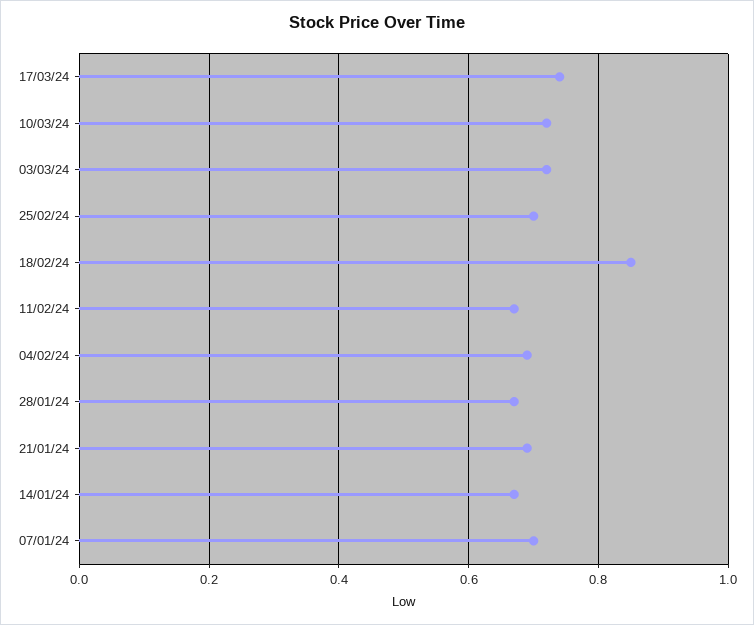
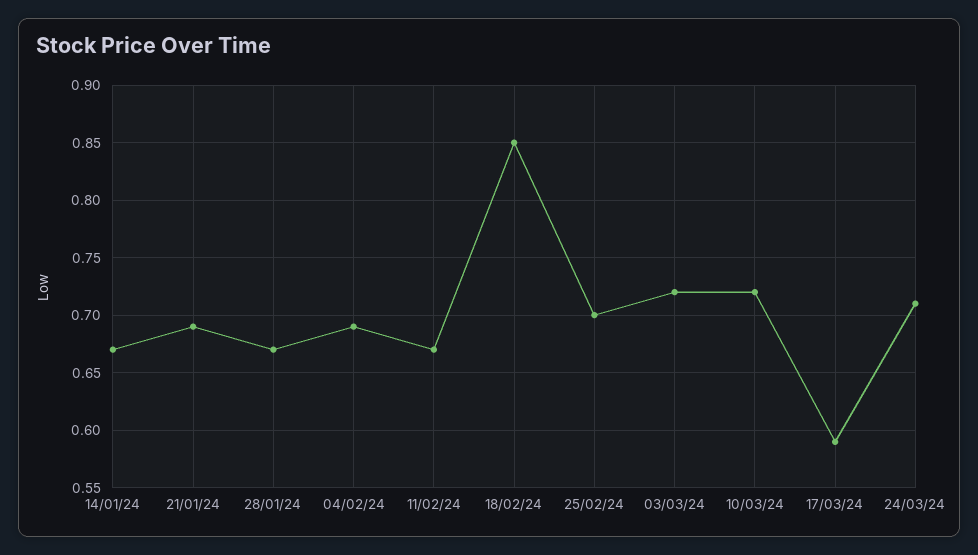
17/03/24: 0.75 -> 0.59
07/01/24: 0.7 -> none
24/03/24: none -> 0.71

